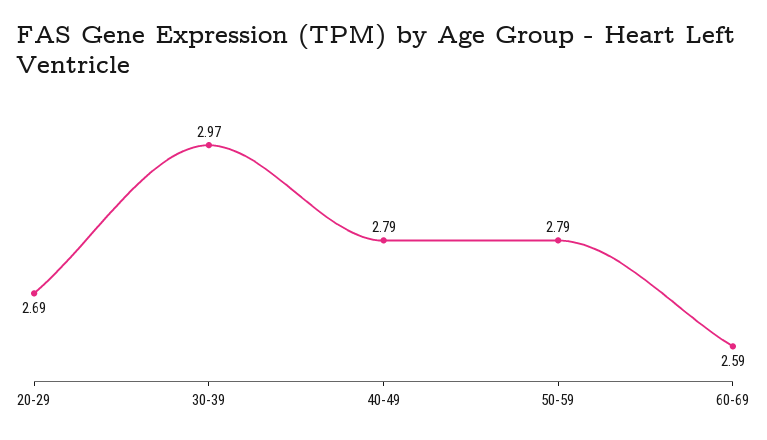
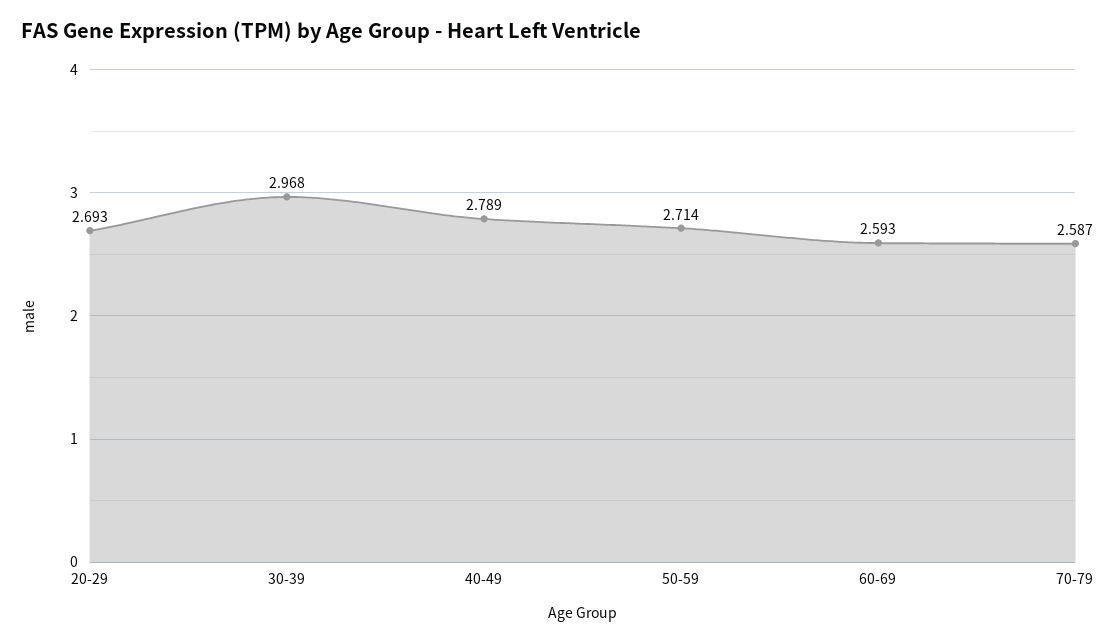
50-59: 2.79 -> 2.714
70-79: none -> 2.587

